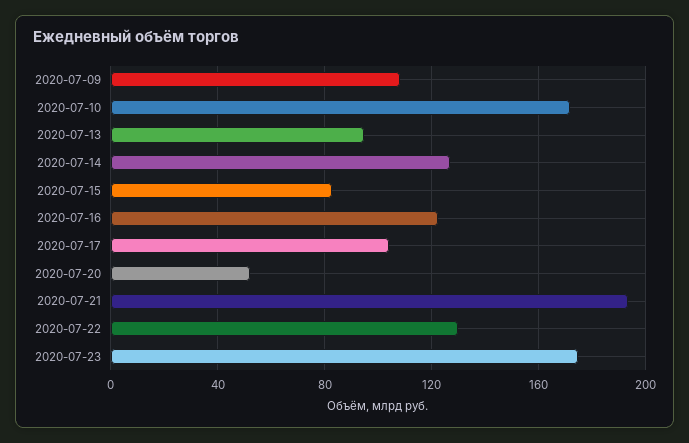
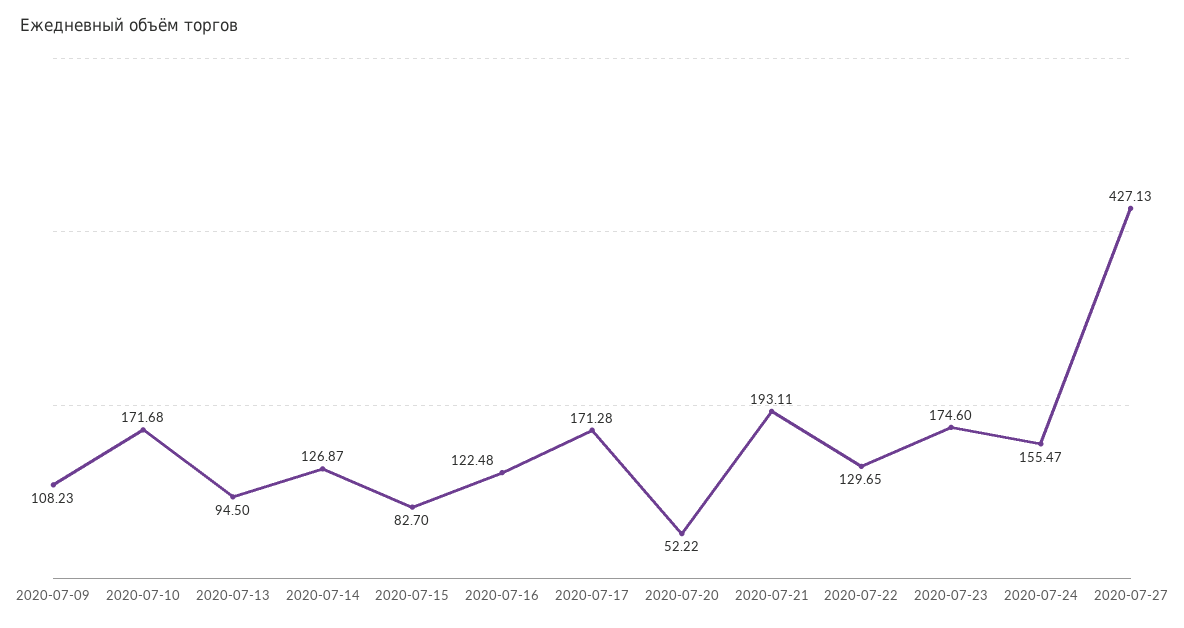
2020-07-17: 105 -> 171.28
2020-07-24: none -> 155.47
2020-07-27: none -> 427.13

